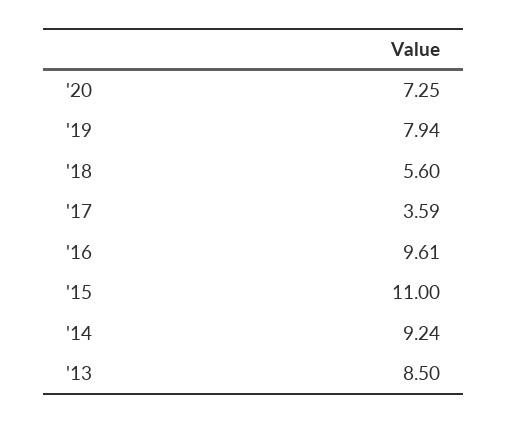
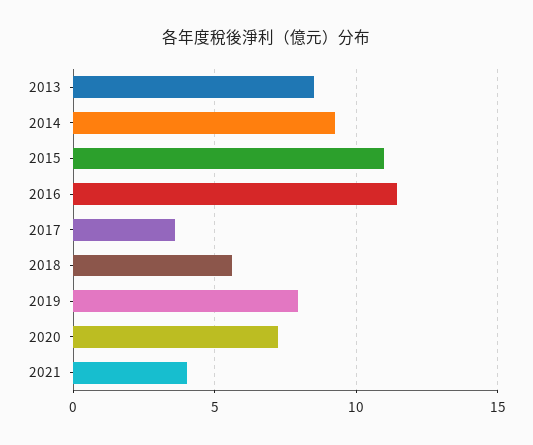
'16: 9.61 -> 11.5
2021: none -> 4

